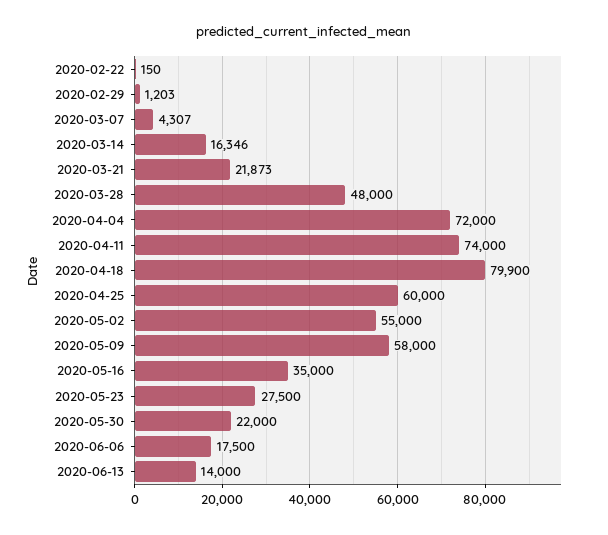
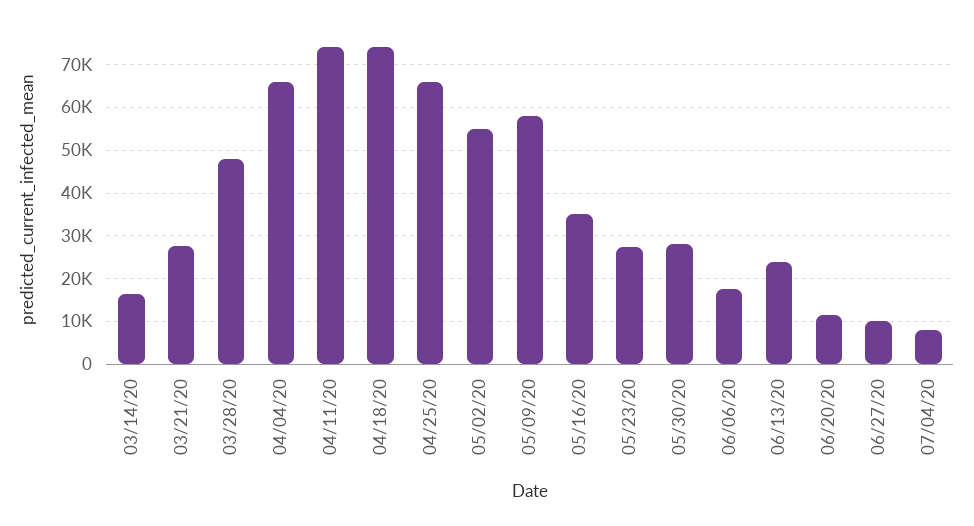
2020-02-22: 150 -> none
2020-02-29: 1203 -> none
2020-03-07: 4307 -> none
2020-03-21: 21873 -> 28000
2020-04-04: 72000 -> 66000
2020-04-18: 79900 -> 74000
2020-04-25: 60000 -> 66000
2020-05-30: 22000 -> 28000
2020-06-13: 14000 -> 24000
06/20/20: none -> 12000
06/27/20: none -> 10000
07/04/20: none -> 8000

